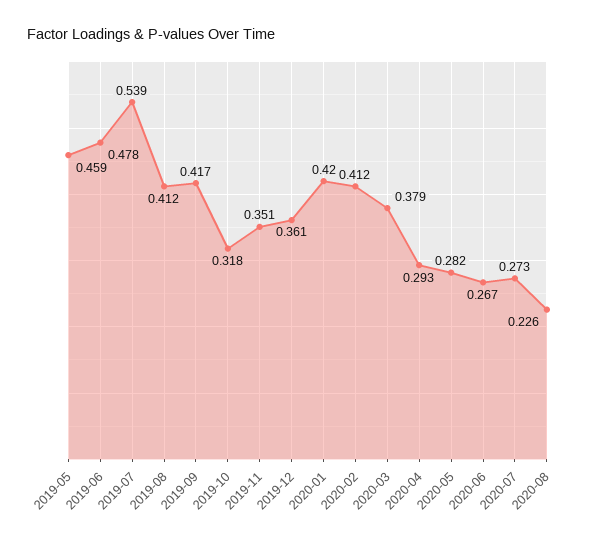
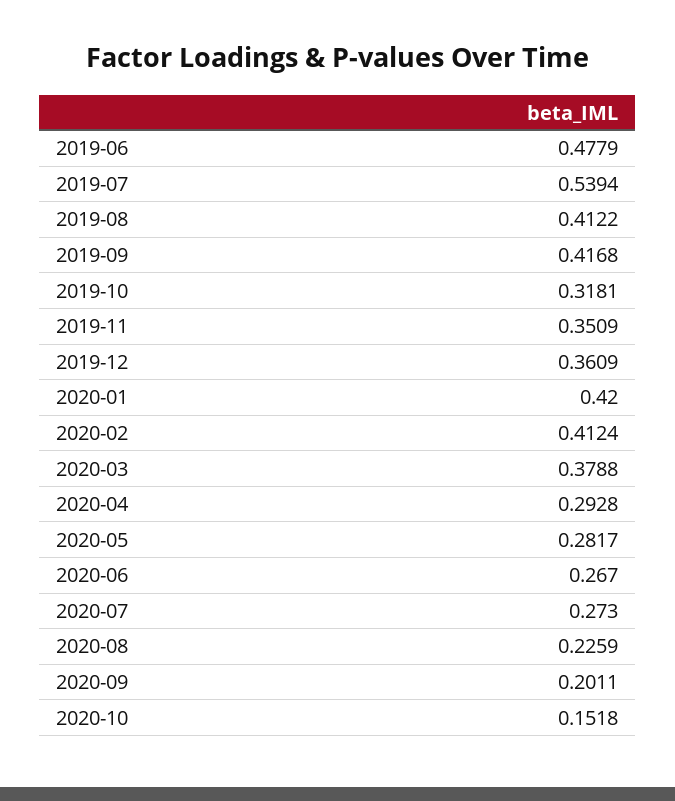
2019-05: 0.459 -> none
2020-09: none -> 0.2011
2020-10: none -> 0.1518

